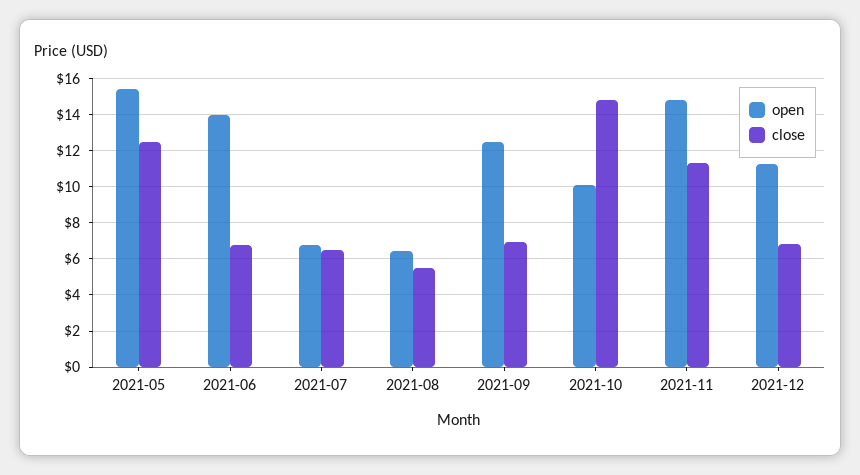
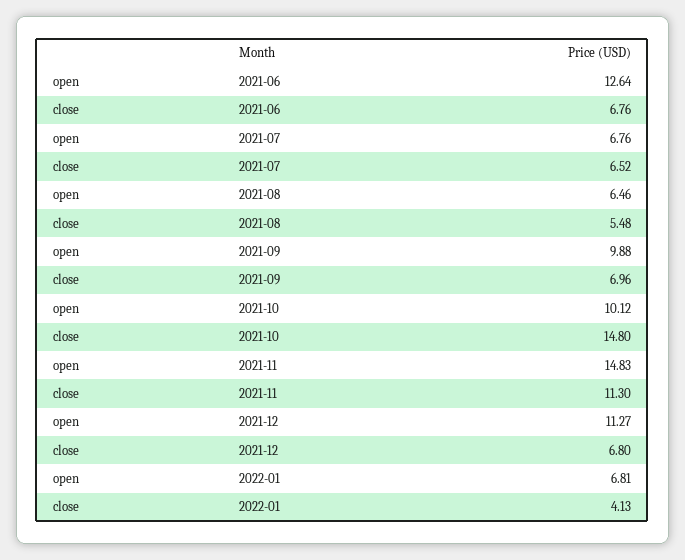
open, 2021-05: 15.5 -> none
close, 2021-05: 12.5 -> none
open, 2021-06: 14 -> 12.64
open, 2021-09: 12.5 -> 9.88
open, 2022-01: none -> 6.81
close, 2022-01: none -> 4.13

